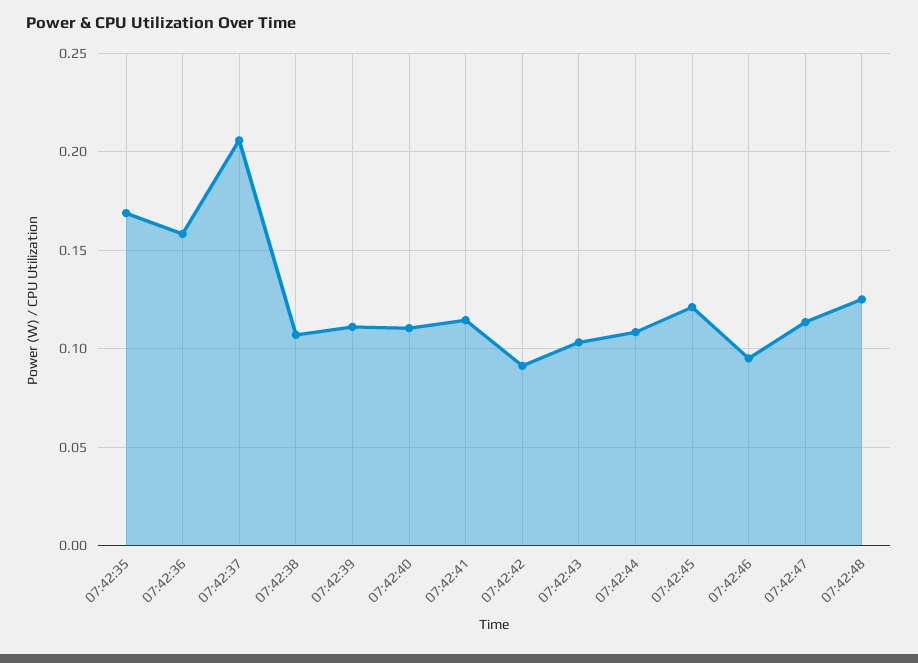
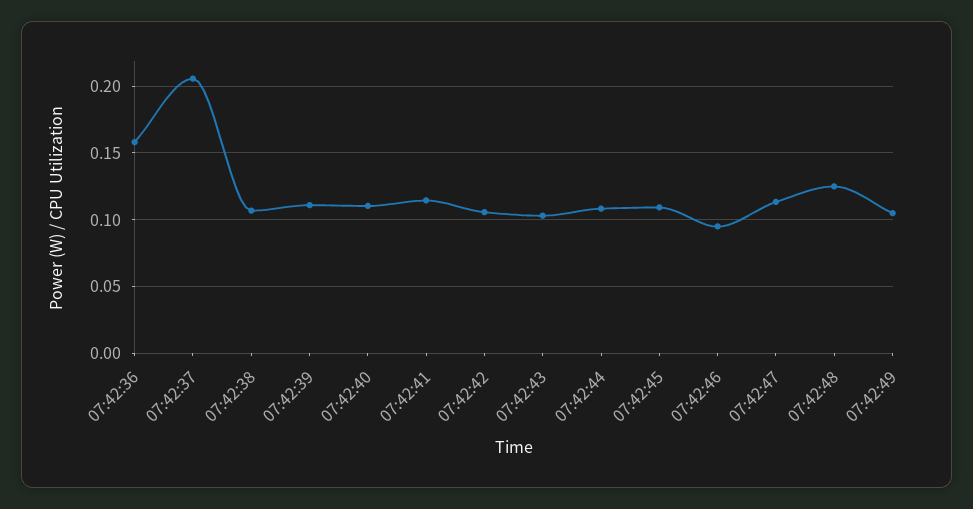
07:42:35: 0.17 -> none
07:42:42: 0.09 -> 0.105
07:42:45: 0.12 -> 0.11
07:42:49: none -> 0.105

